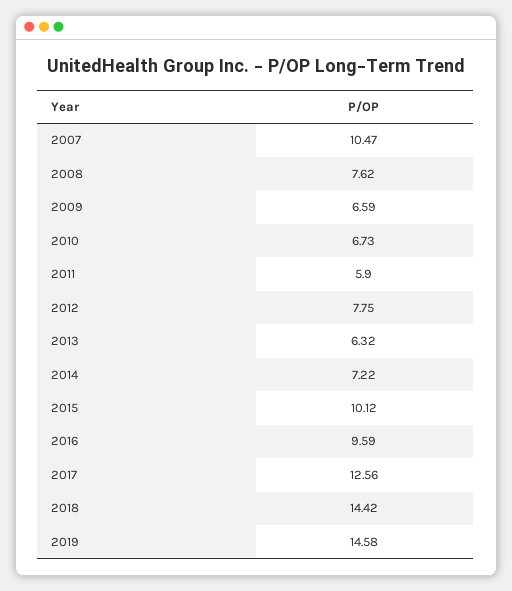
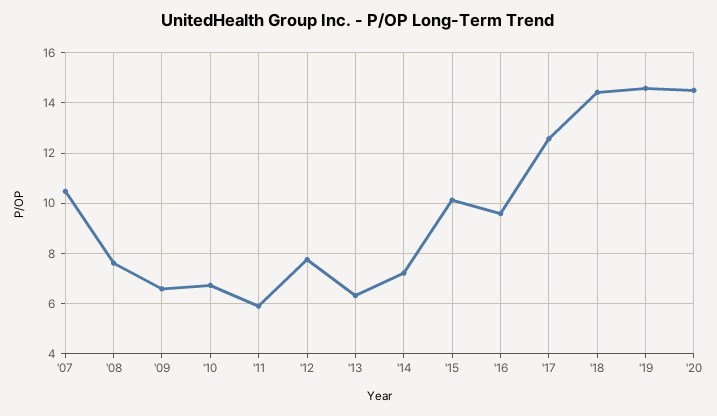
'20: none -> 14.5

